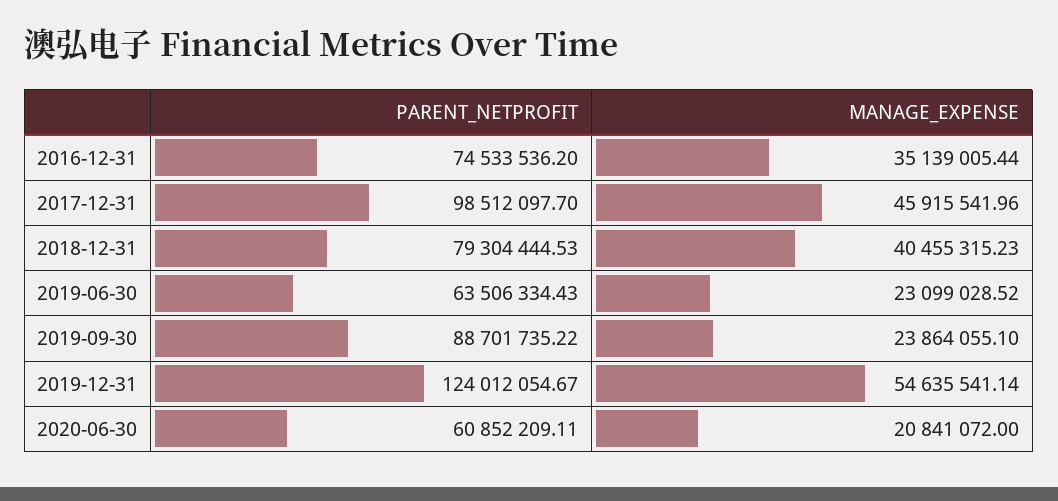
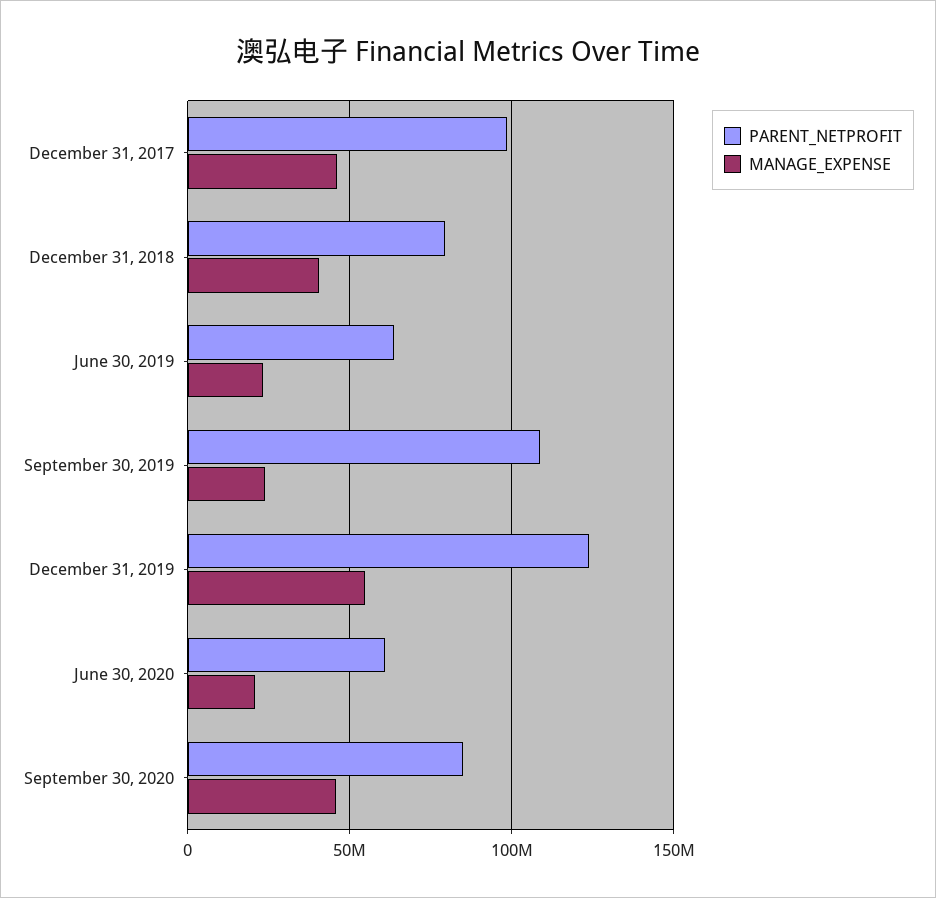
PARENT_NETPROFIT, 2016-12-31: 74533536.2 -> none
MANAGE_EXPENSE, 2016-12-31: 35139005.44 -> none
PARENT_NETPROFIT, 2019-09-30: 88701735.22 -> 110000000
PARENT_NETPROFIT, September 30, 2020: none -> 85000000
MANAGE_EXPENSE, September 30, 2020: none -> 45000000

